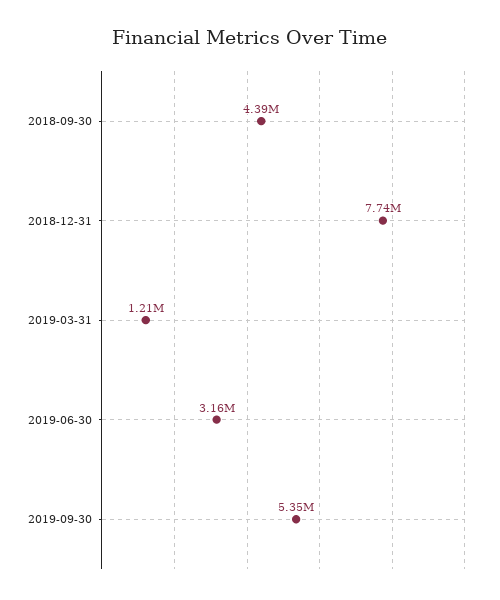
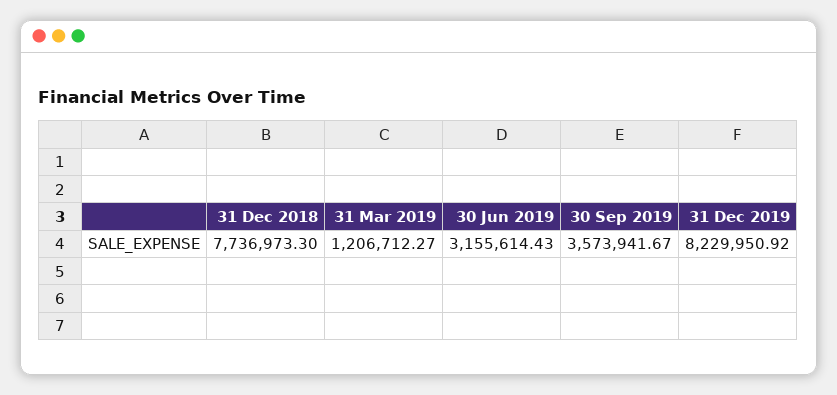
2018-09-30: 4390000 -> none
2019-09-30: 5350000 -> 3573941.67
31 Dec 2019: none -> 8229950.92

